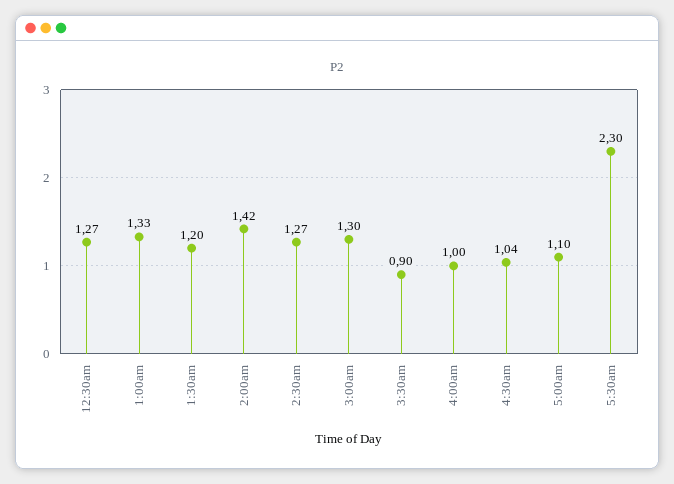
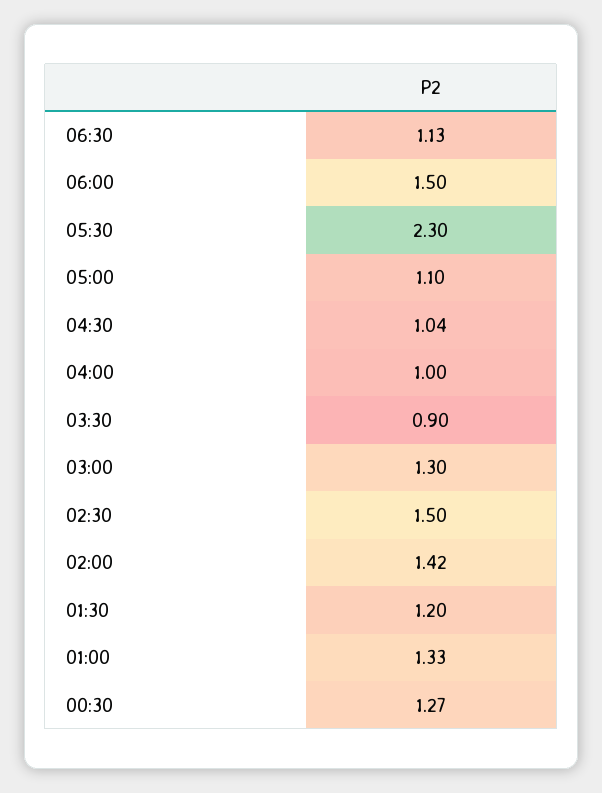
2:30am: 1.27 -> 1.5
06:30: none -> 1.13
06:00: none -> 1.5

